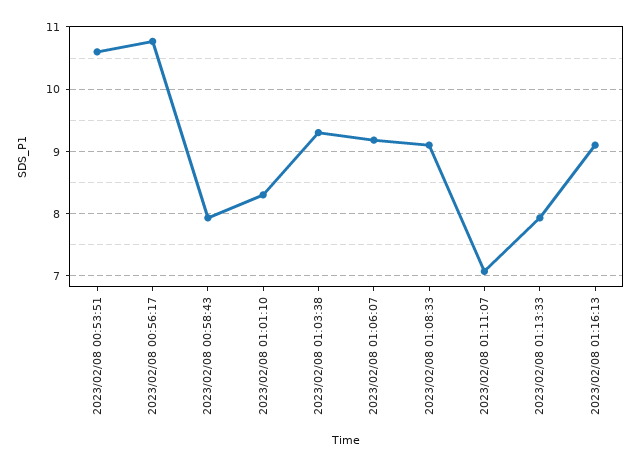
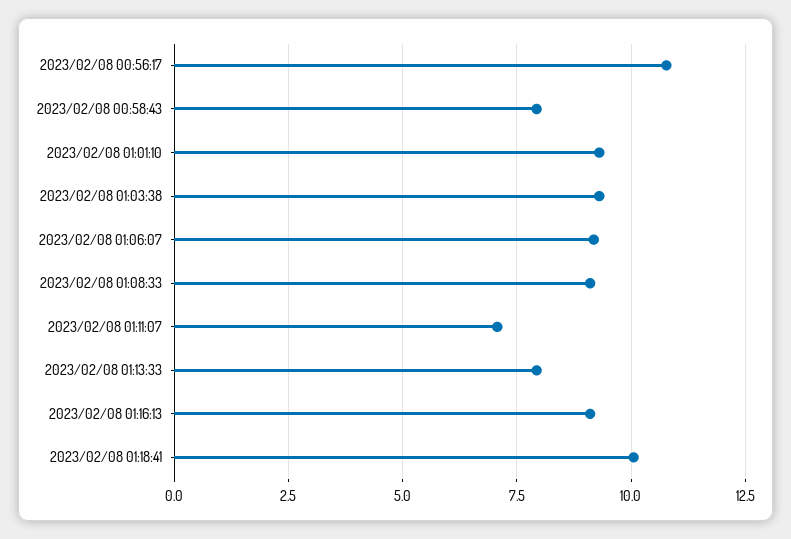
2023/02/08 00:53:51: 10.6 -> none
2023/02/08 01:01:10: 8.3 -> 9.25
2023/02/08 01:18:41: none -> 10

